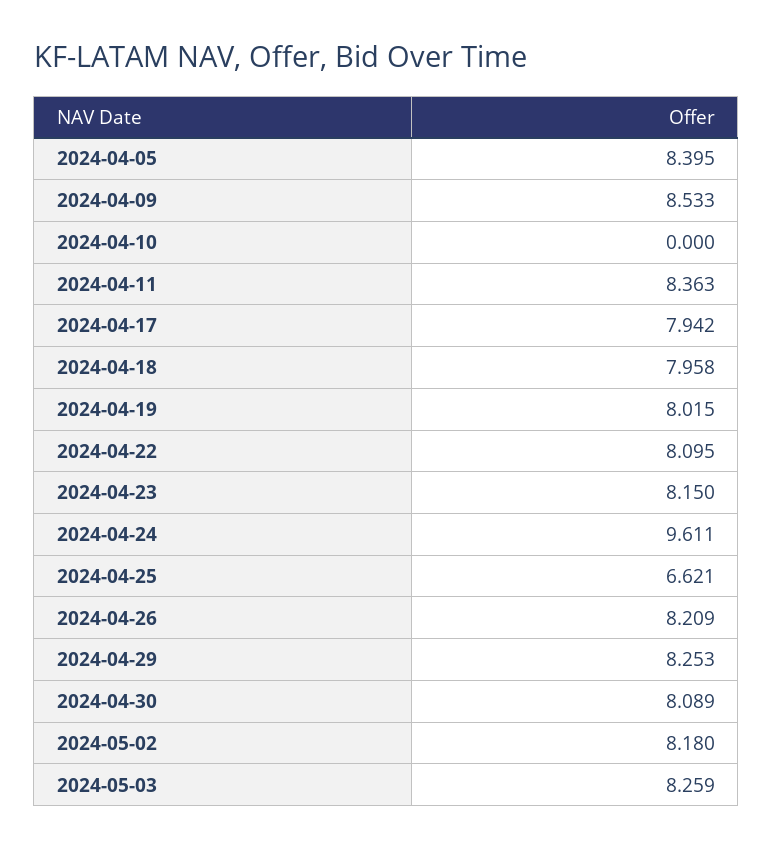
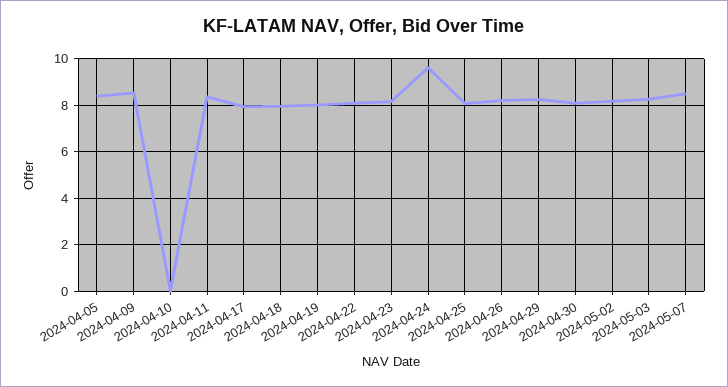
2024-04-25: 6.621 -> 8
2024-05-07: none -> 8.5

